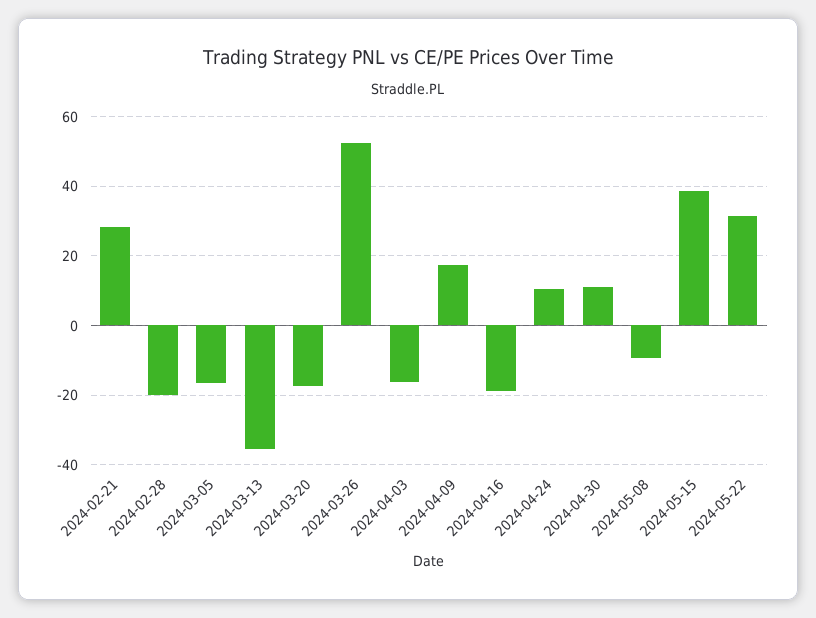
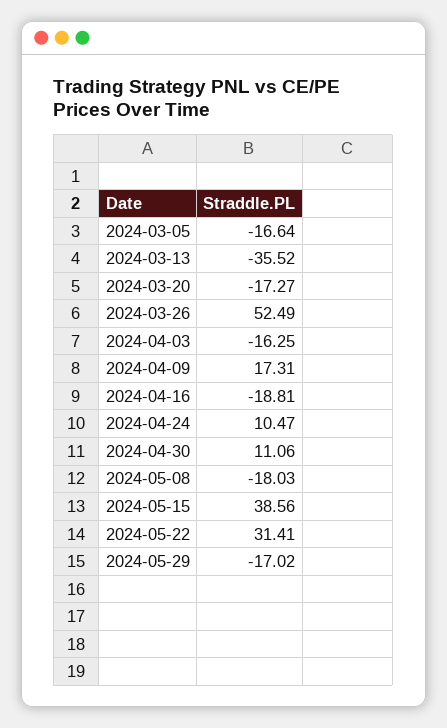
2024-02-21: 28 -> none
2024-02-28: -20 -> none
2024-05-08: -10 -> -18.03
2024-05-29: none -> -17.02

